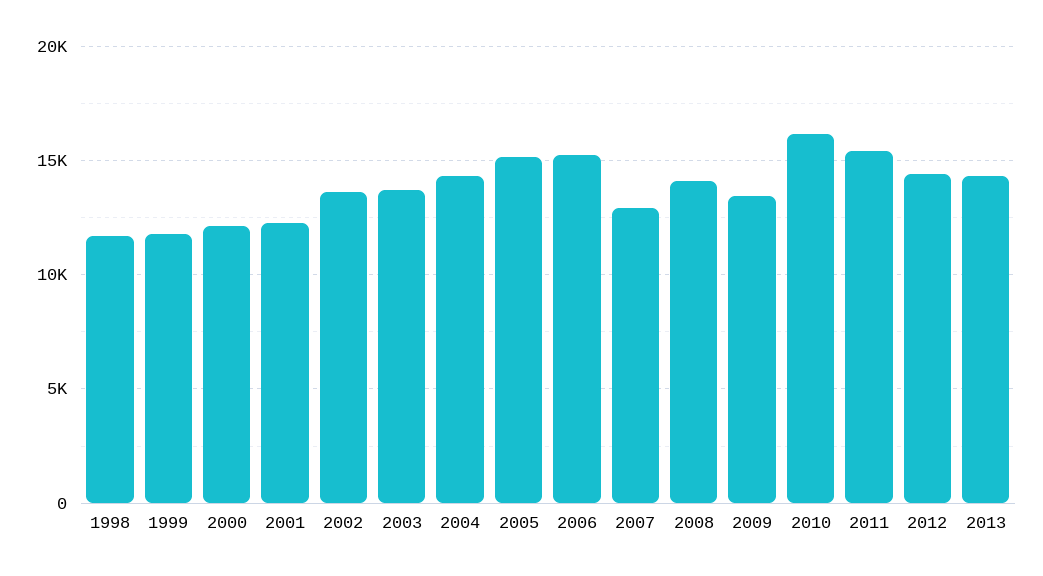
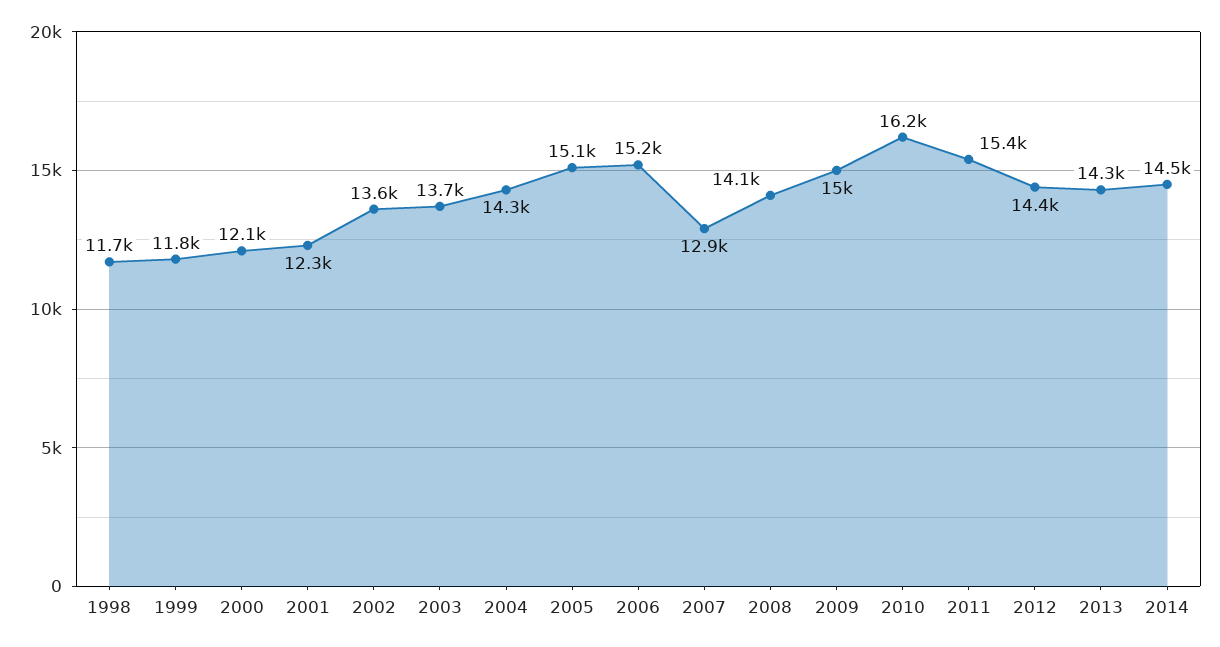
2009: 13500 -> 15000
2014: none -> 14500

